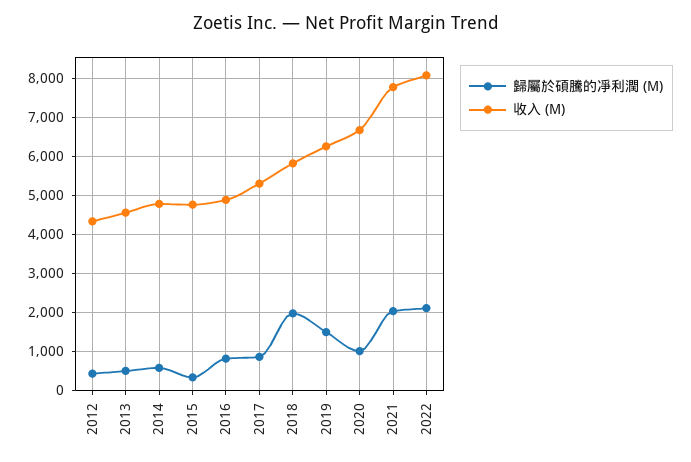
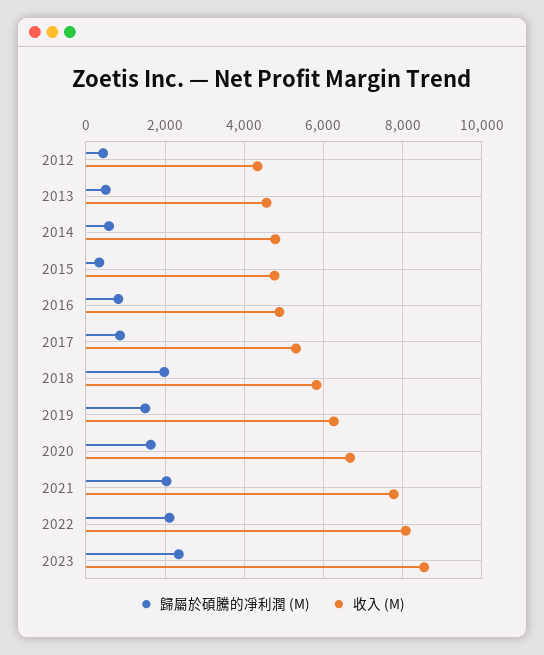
歸屬於碩騰的凈利潤 (M), 2020: 1000 -> 1600
歸屬於碩騰的凈利潤 (M), 2023: none -> 2400
收入 (M), 2023: none -> 8600

